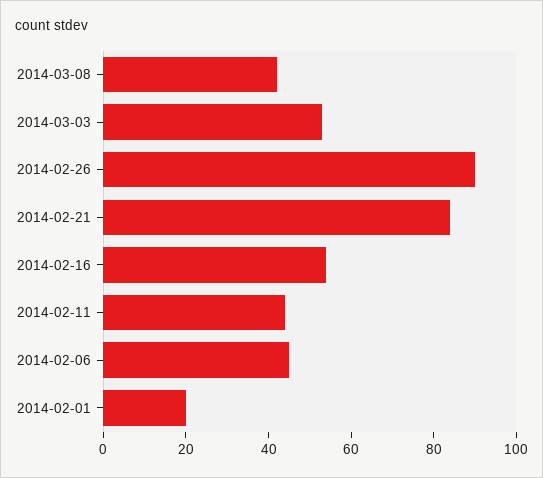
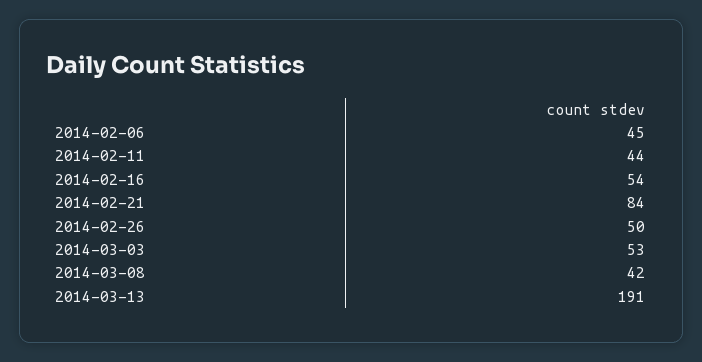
2014-02-26: 90 -> 50
2014-02-01: 20 -> none
2014-03-13: none -> 191

